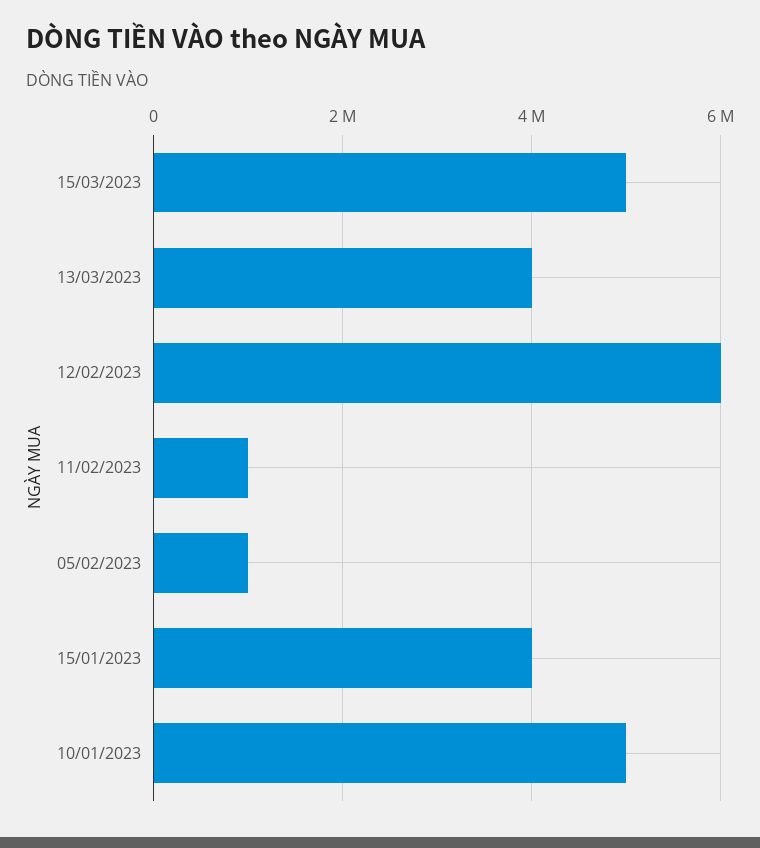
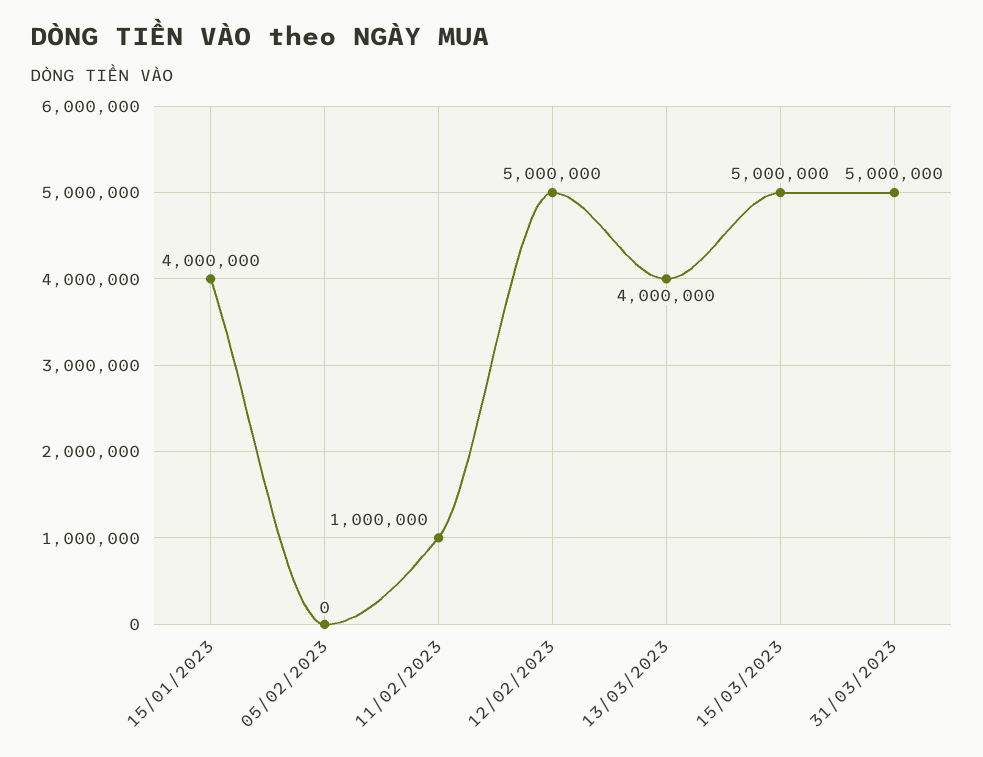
12/02/2023: 6000000 -> 5000000
05/02/2023: 1000000 -> 0
10/01/2023: 5000000 -> none
31/03/2023: none -> 5000000

